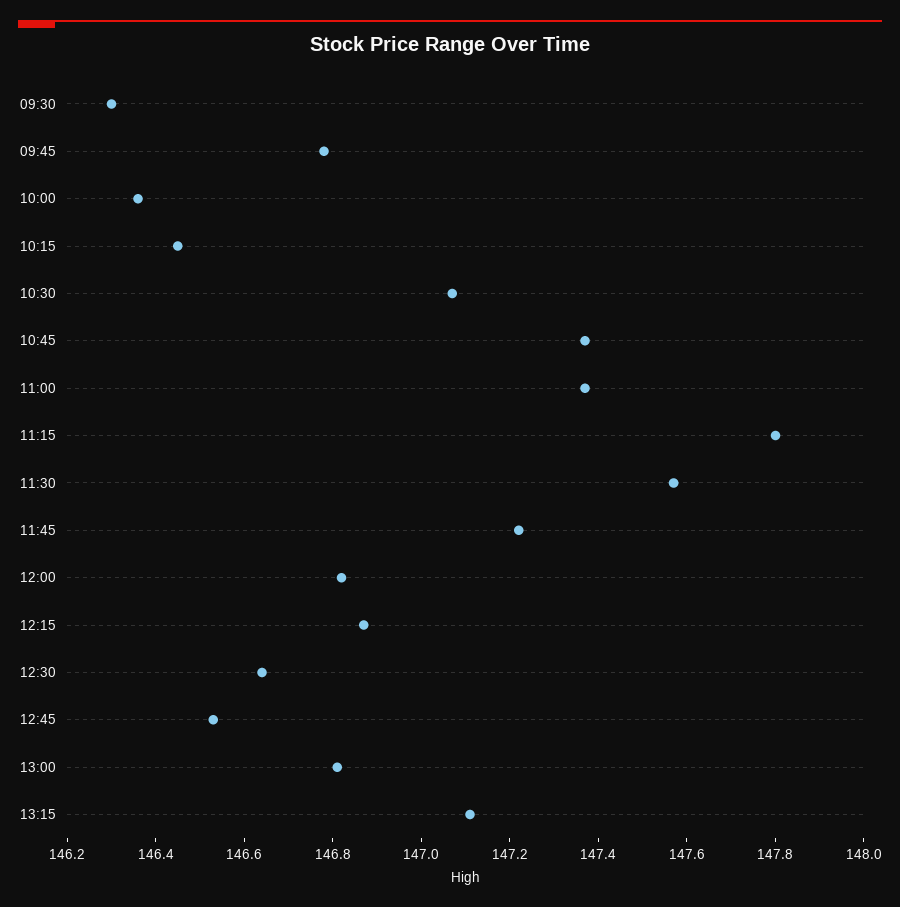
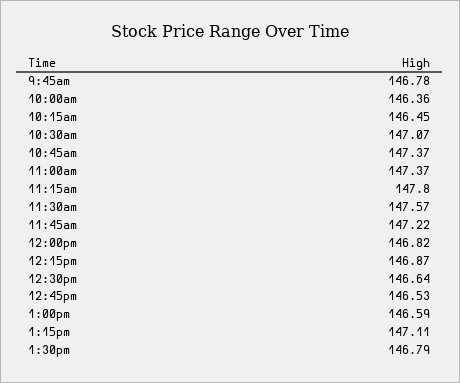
09:30: 146.3 -> none
13:00: 146.8 -> 146.59
1:30pm: none -> 146.79

